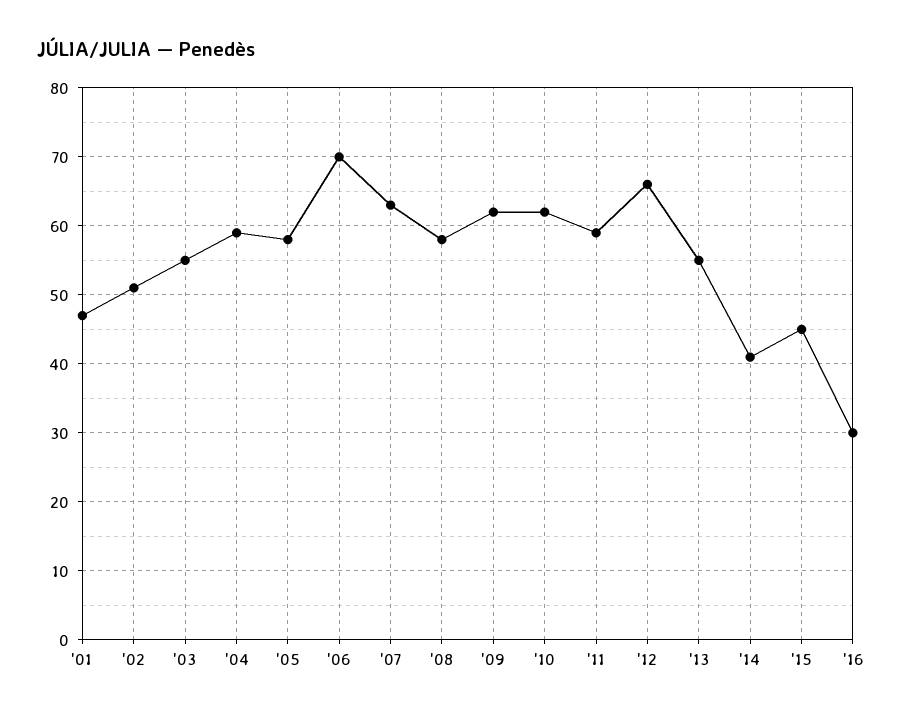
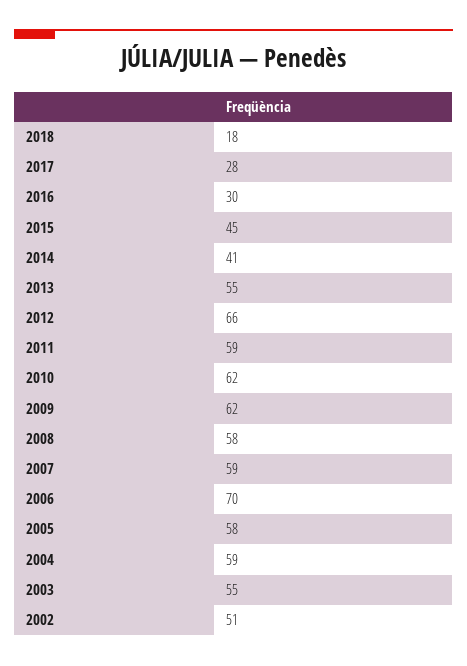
'01: 47 -> none
'07: 63 -> 59
2018: none -> 18
2017: none -> 28

